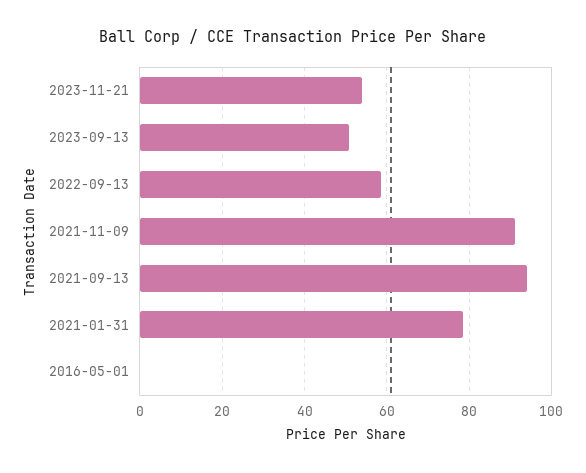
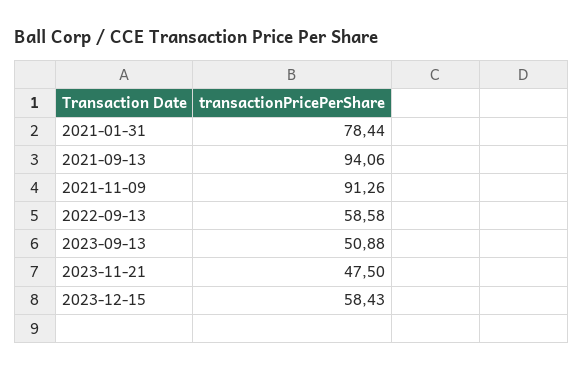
2023-11-21: 54 -> 47.5
2016-05-01: 0 -> none
2023-12-15: none -> 58.43

